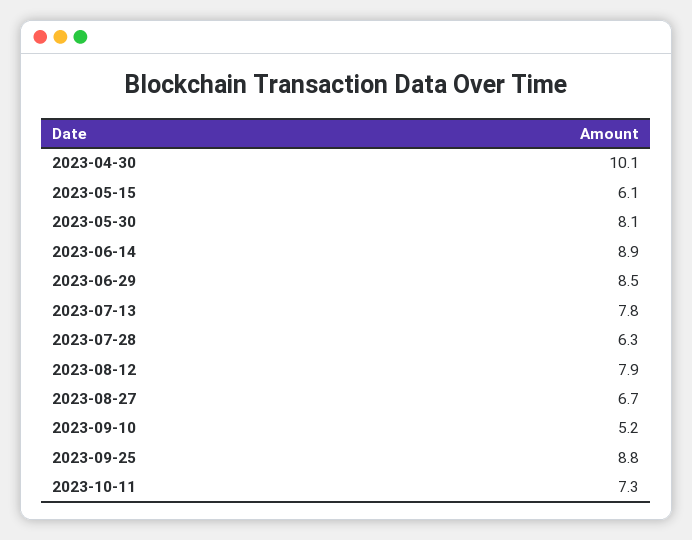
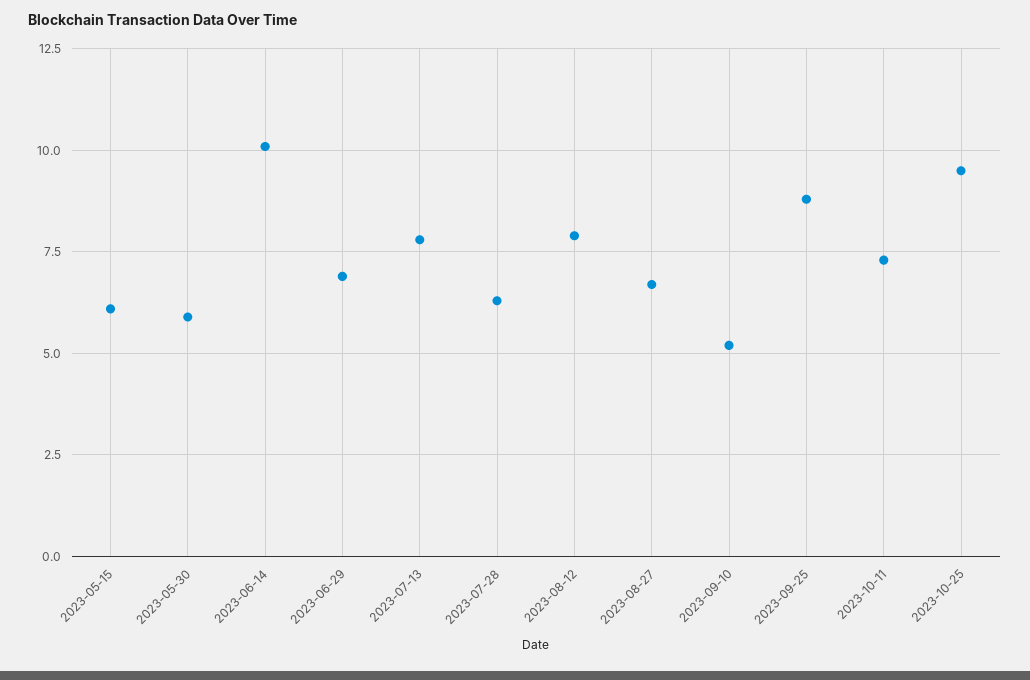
2023-04-30: 10.1 -> none
2023-05-30: 8.1 -> 6
2023-06-14: 8.9 -> 10
2023-06-29: 8.5 -> 7
2023-10-25: none -> 9.5

